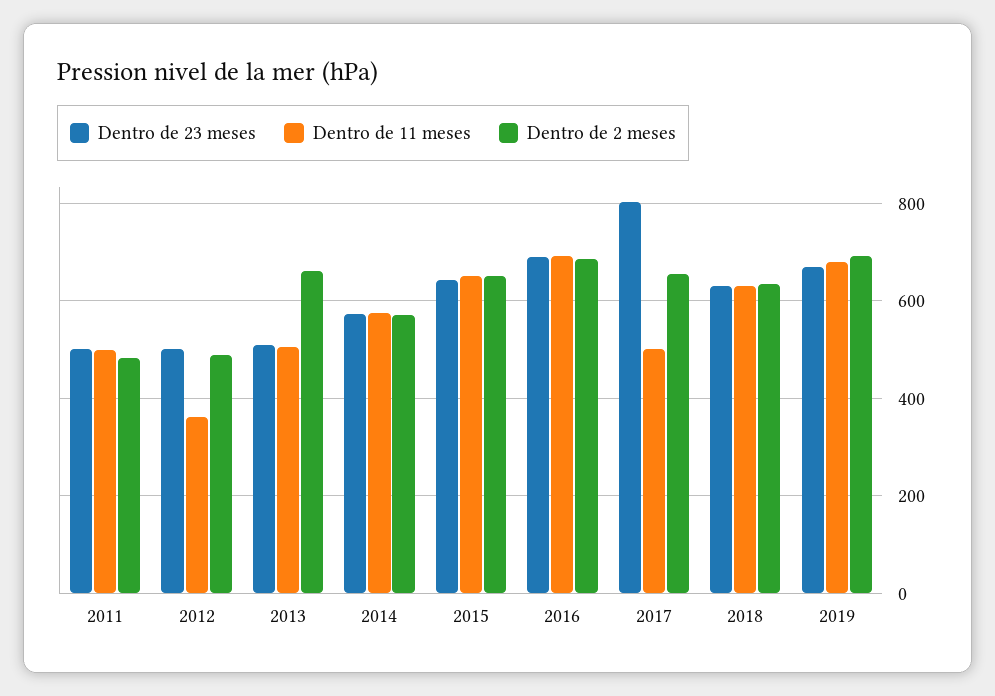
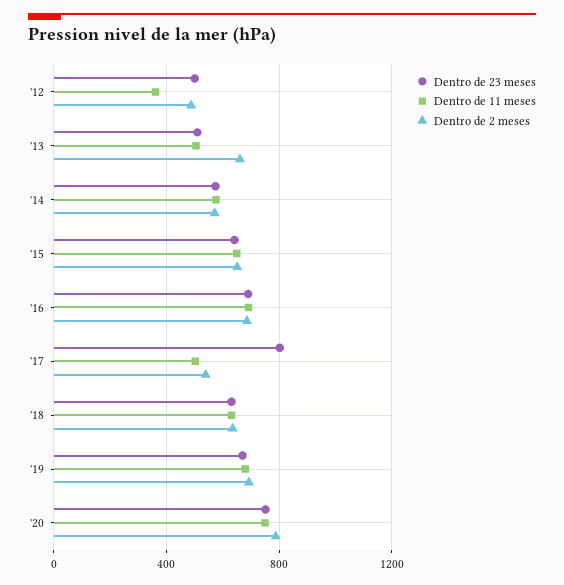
Dentro de 23 meses, 2011: 500 -> none
Dentro de 11 meses, 2011: 500 -> none
Dentro de 2 meses, 2011: 480 -> none
Dentro de 2 meses, 2017: 660 -> 550
Dentro de 23 meses, '20: none -> 750
Dentro de 11 meses, '20: none -> 750
Dentro de 2 meses, '20: none -> 800

